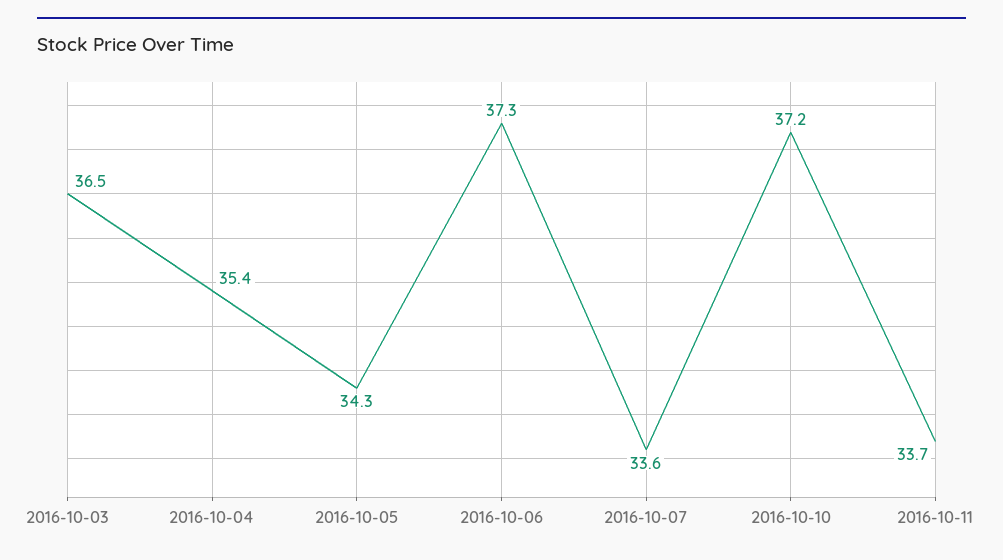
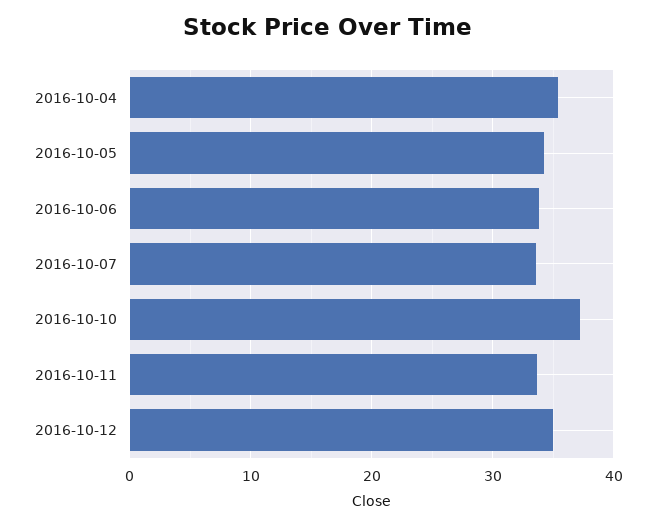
2016-10-03: 36.5 -> none
2016-10-06: 37.3 -> 34
2016-10-12: none -> 35

